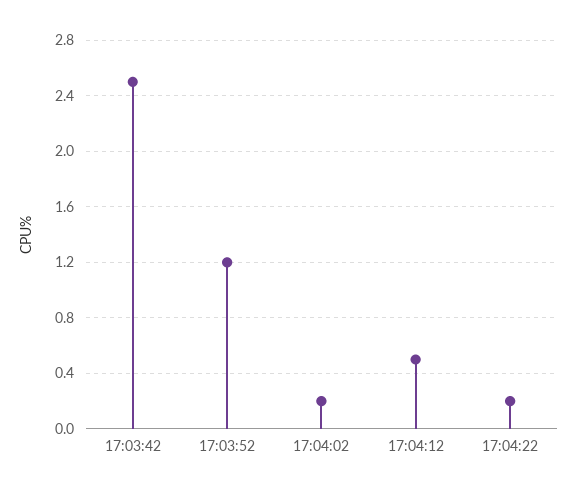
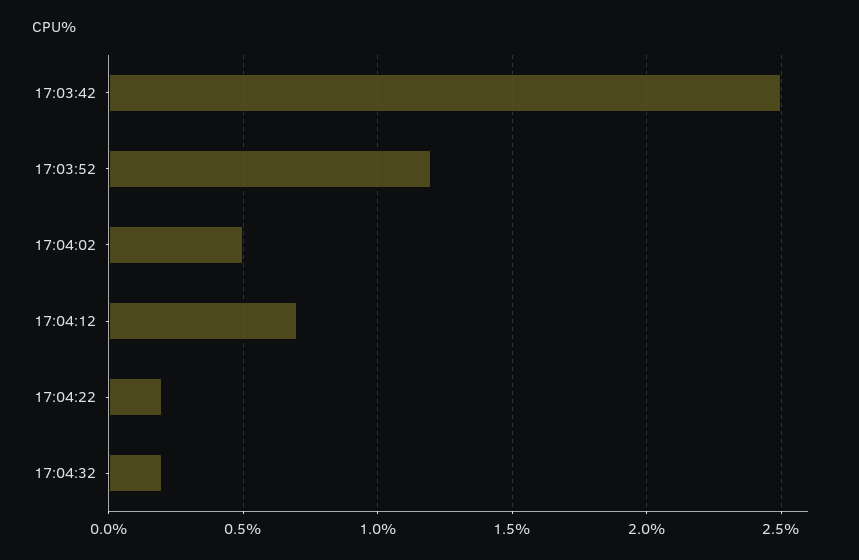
17:04:02: 0.2 -> 0.5
17:04:12: 0.5 -> 0.7
17:04:32: none -> 0.2

